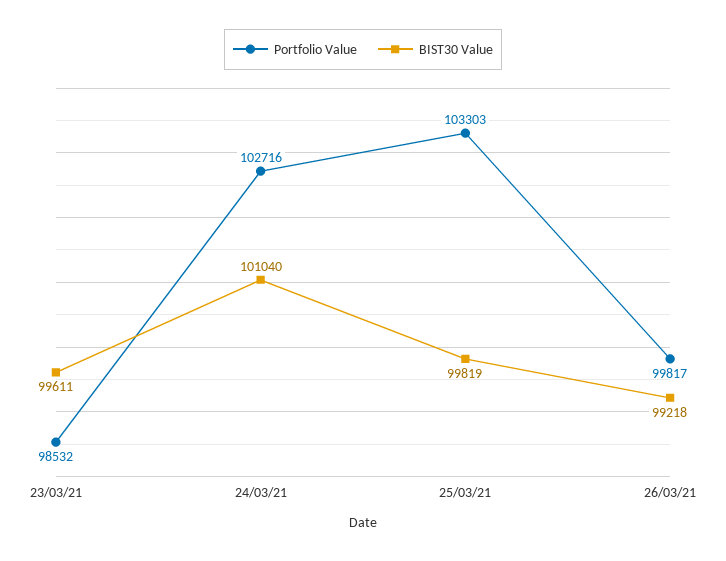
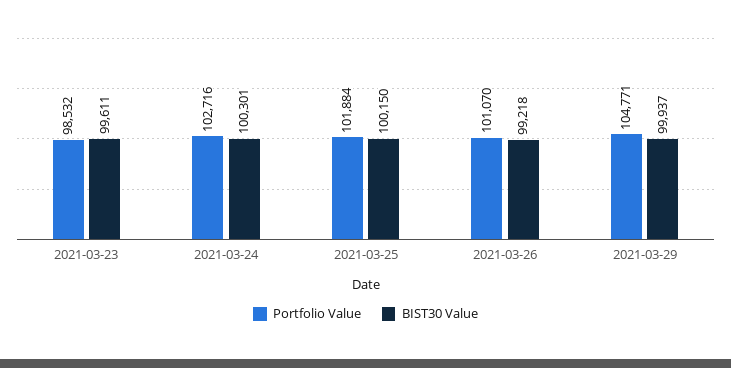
BIST30 Value, 24/03/21: 101040 -> 100301
Portfolio Value, 25/03/21: 103303 -> 101884
BIST30 Value, 25/03/21: 99819 -> 100150
Portfolio Value, 26/03/21: 99817 -> 101070
Portfolio Value, 2021-03-29: none -> 104771
BIST30 Value, 2021-03-29: none -> 99937

